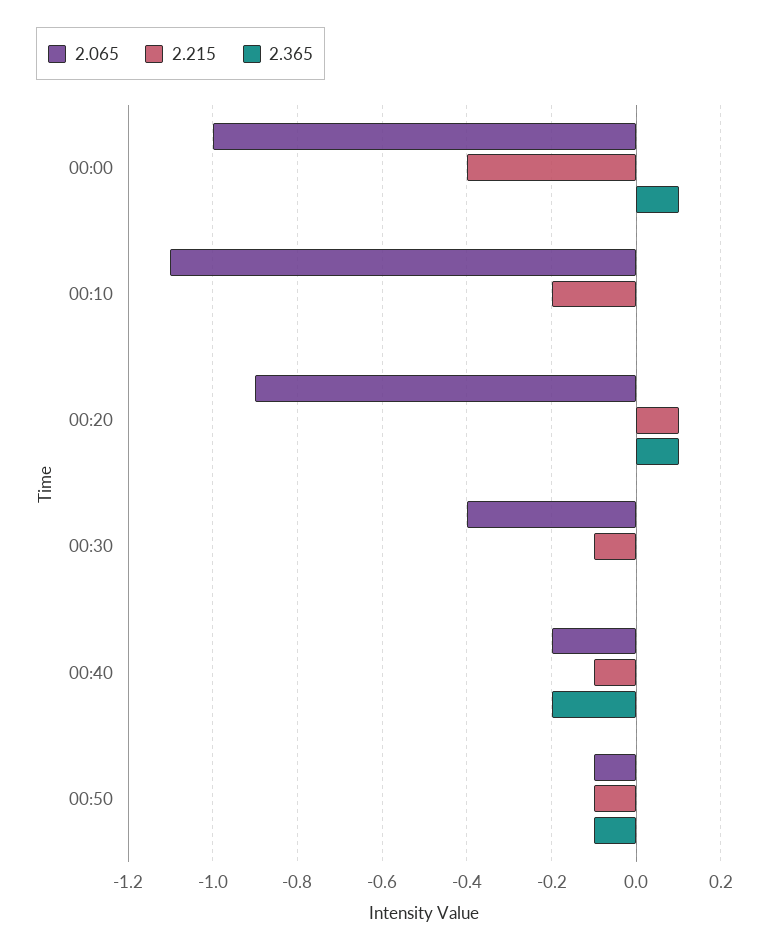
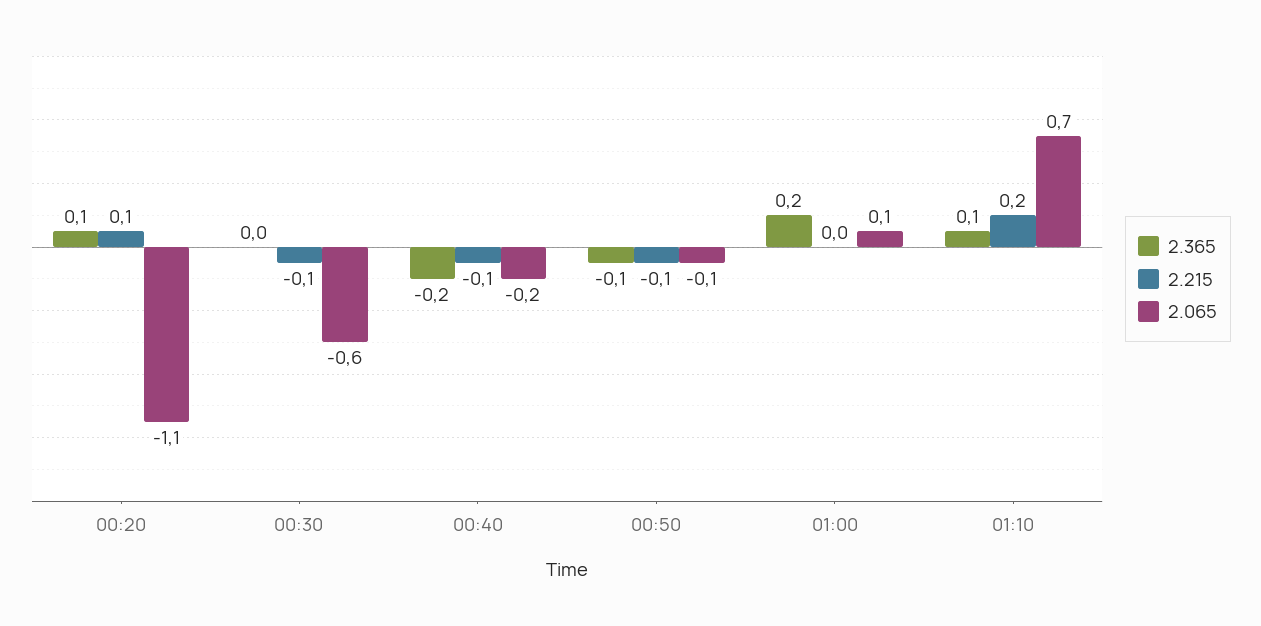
2.065, 00:00: -1 -> none
2.215, 00:00: -0.4 -> none
2.365, 00:00: 0.1 -> none
2.065, 00:10: -1.1 -> none
2.215, 00:10: -0.2 -> none
2.365, 00:10: 0 -> none
2.065, 00:20: -0.9 -> -1.1
2.065, 00:30: -0.4 -> -0.6
2.365, 01:00: none -> 0.2
2.215, 01:00: none -> 0
2.065, 01:00: none -> 0.1
2.365, 01:10: none -> 0.1
2.215, 01:10: none -> 0.2
2.065, 01:10: none -> 0.7

